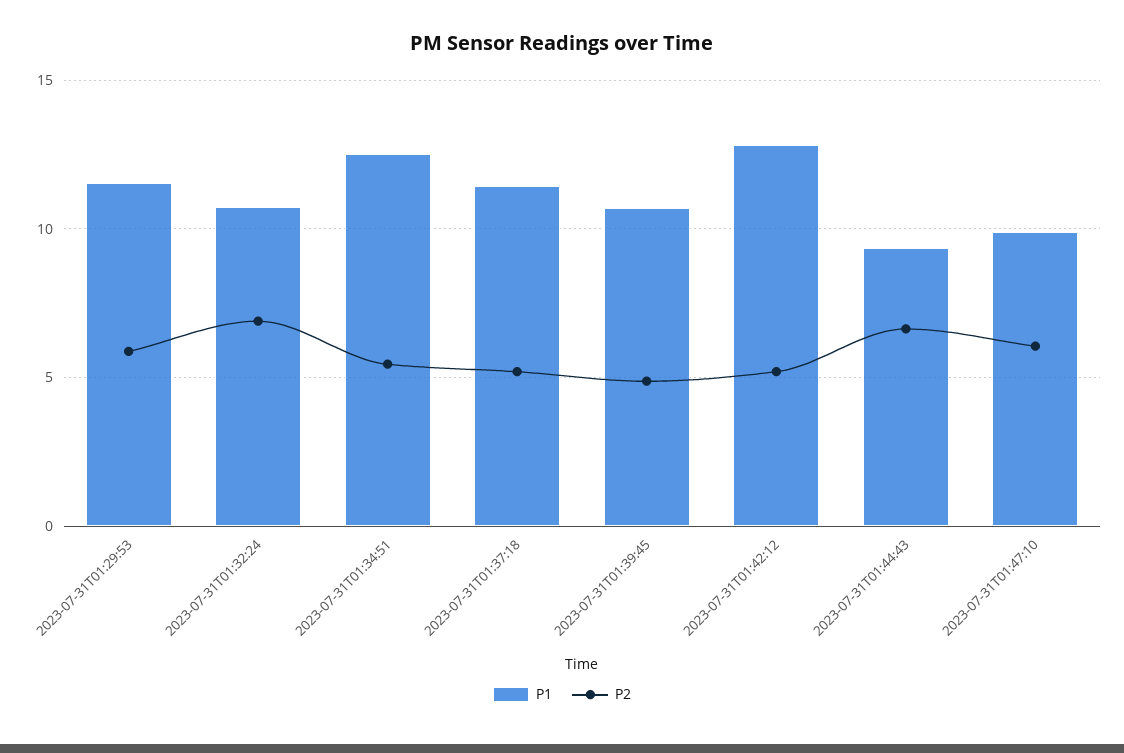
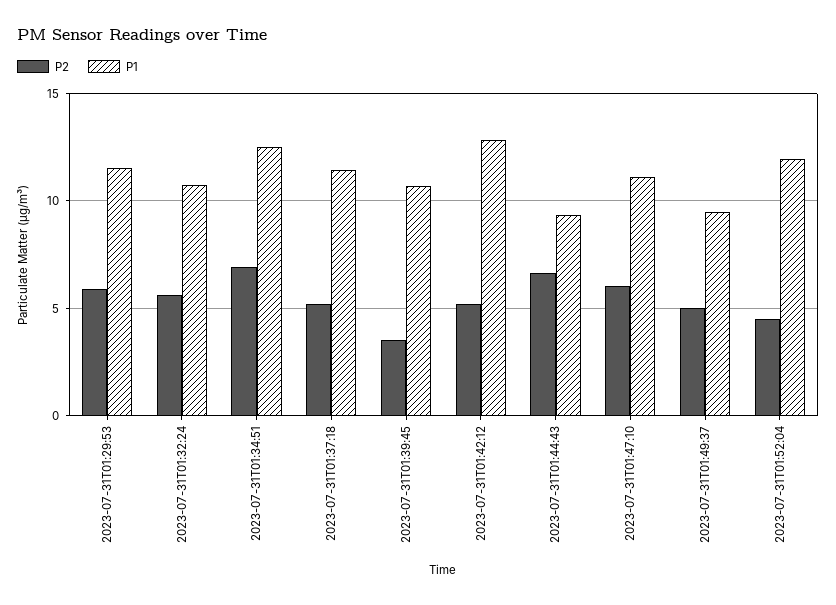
P2, 2023-07-31T01:32:24: 7 -> 5.5
P2, 2023-07-31T01:34:51: 5.5 -> 7
P2, 2023-07-31T01:39:45: 5 -> 3.5
P1, 2023-07-31T01:47:10: 10 -> 11
P2, 2023-07-31T01:49:37: none -> 5
P1, 2023-07-31T01:49:37: none -> 9.5
P2, 2023-07-31T01:52:04: none -> 4.5
P1, 2023-07-31T01:52:04: none -> 12

